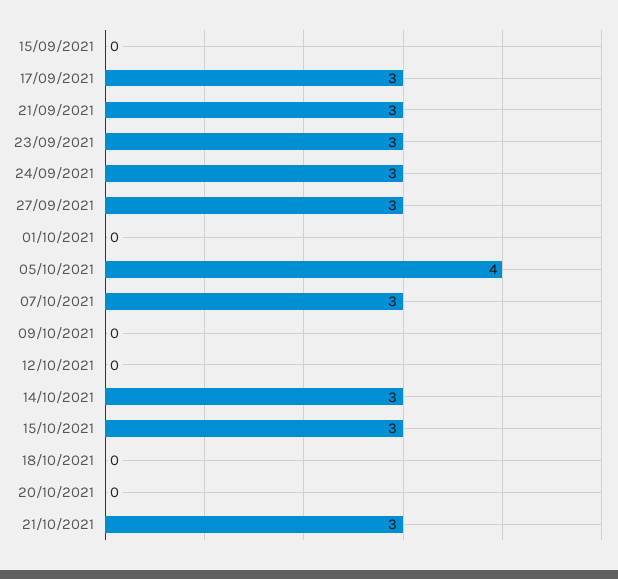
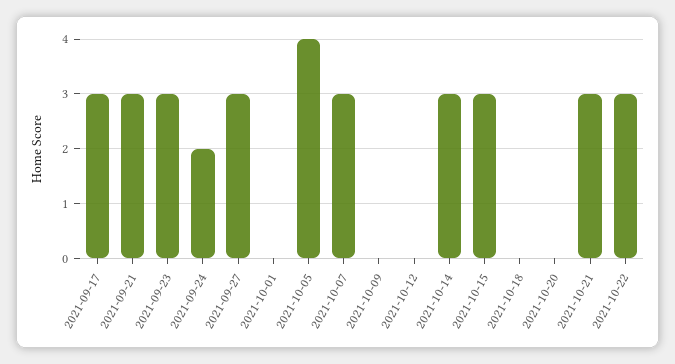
15/09/2021: 0 -> none
24/09/2021: 3 -> 2
2021-10-22: none -> 3

